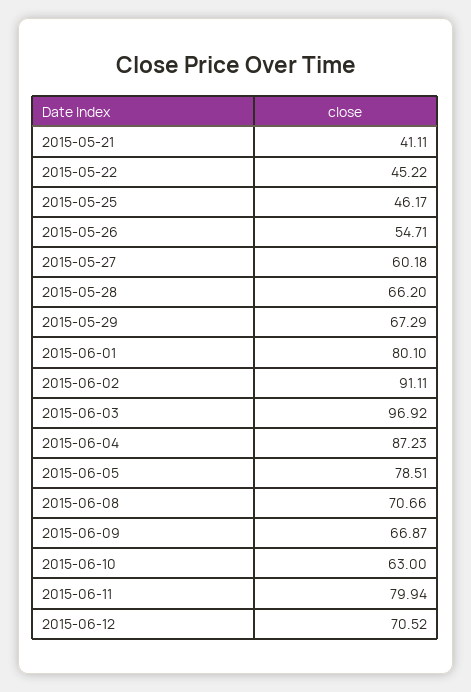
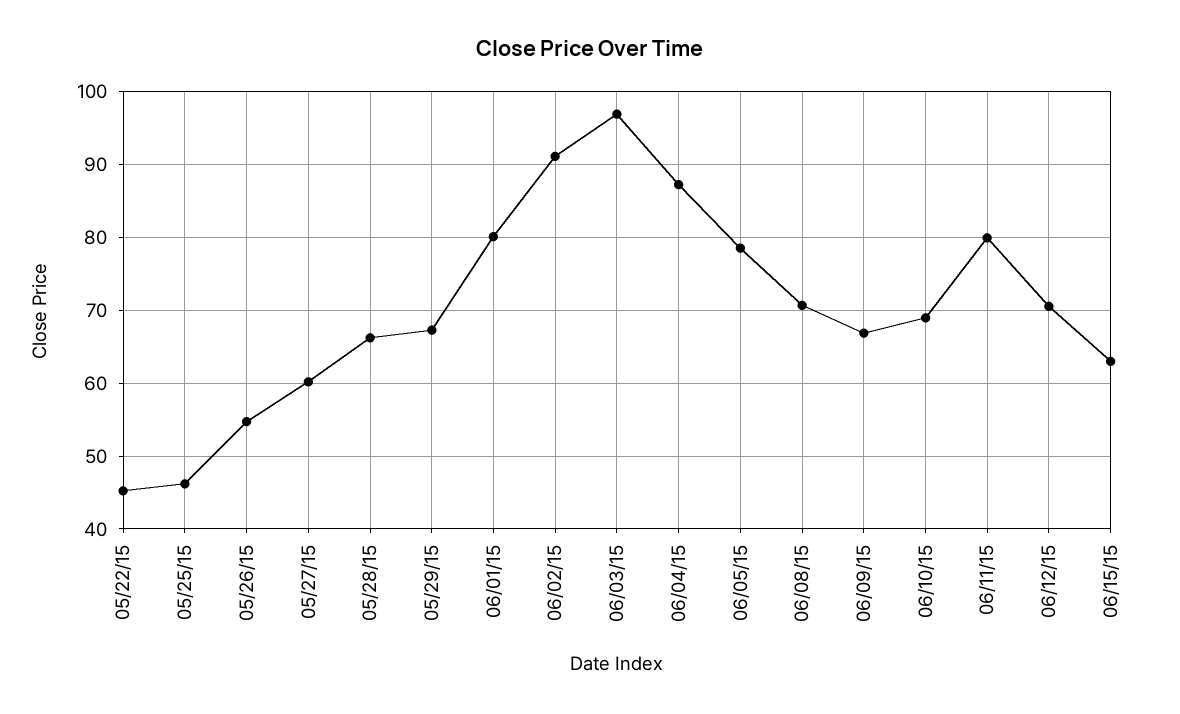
2015-05-21: 41.11 -> none
2015-06-10: 63 -> 69
06/15/15: none -> 63

